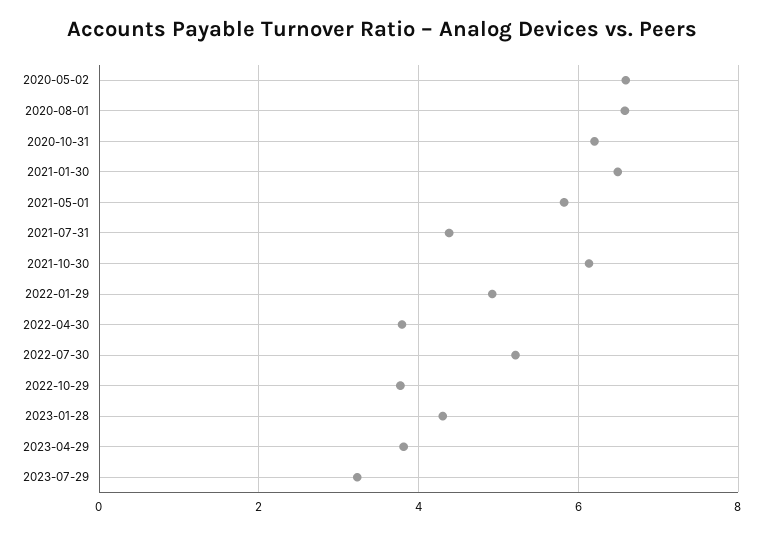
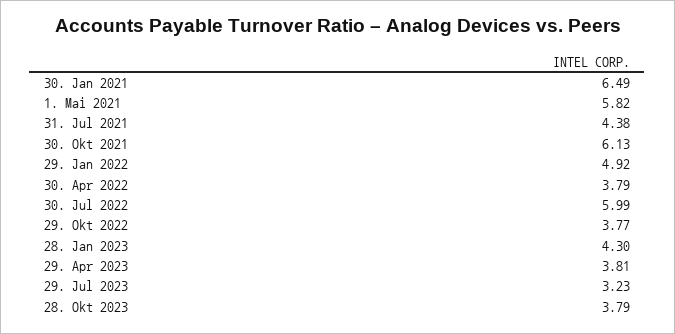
2020-05-02: 6.6 -> none
2020-08-01: 6.6 -> none
2020-10-31: 6.2 -> none
2022-07-30: 5.2 -> 5.99
28. Okt 2023: none -> 3.79

